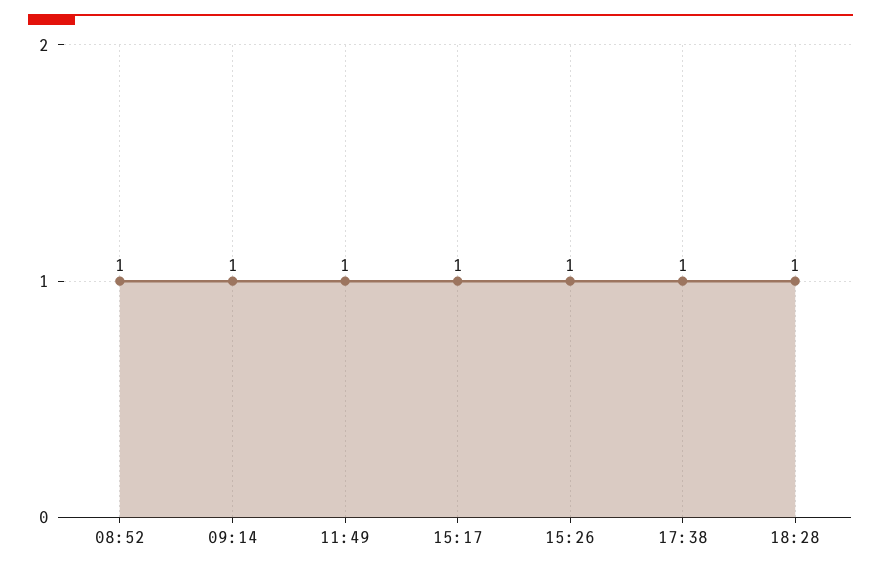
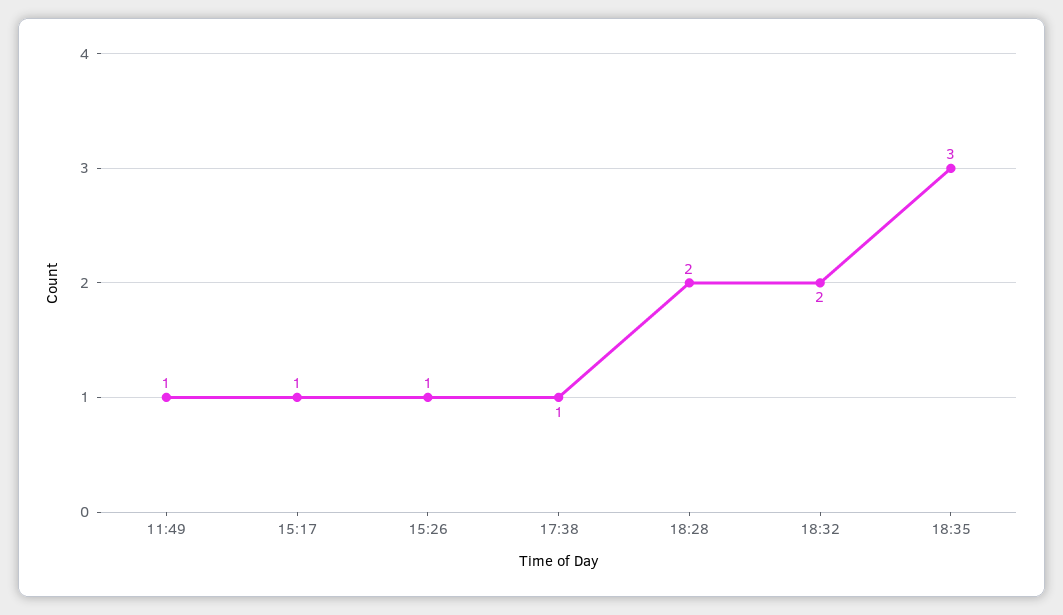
08:52: 1 -> none
09:14: 1 -> none
18:28: 1 -> 2
18:32: none -> 2
18:35: none -> 3

